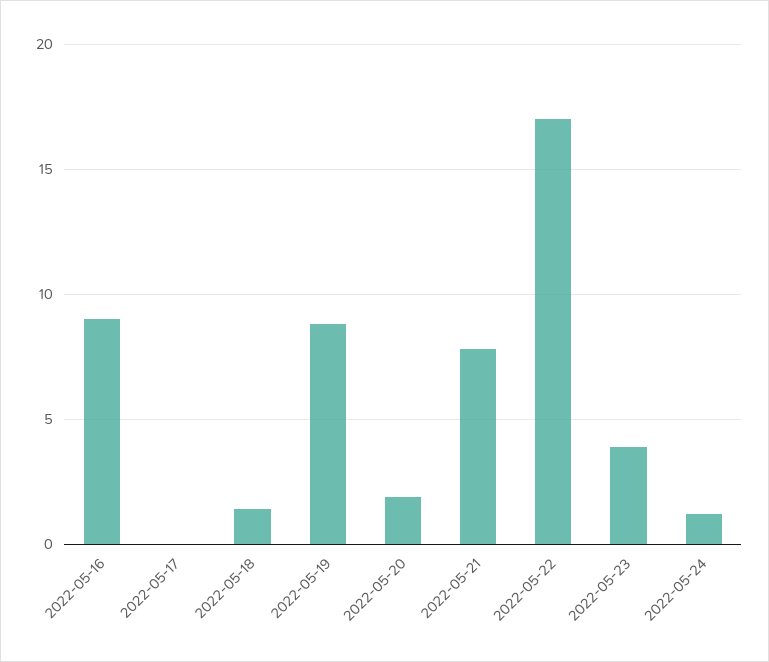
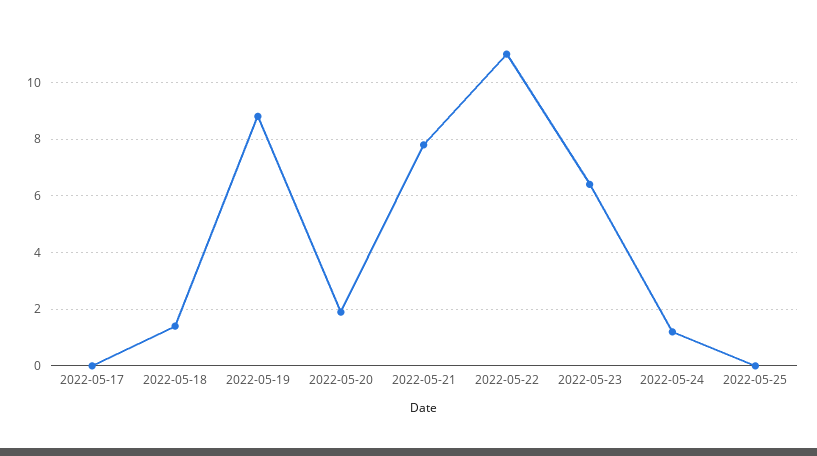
2022-05-16: 9 -> none
2022-05-22: 17 -> 11
2022-05-23: 4 -> 6.5
2022-05-25: none -> 0

